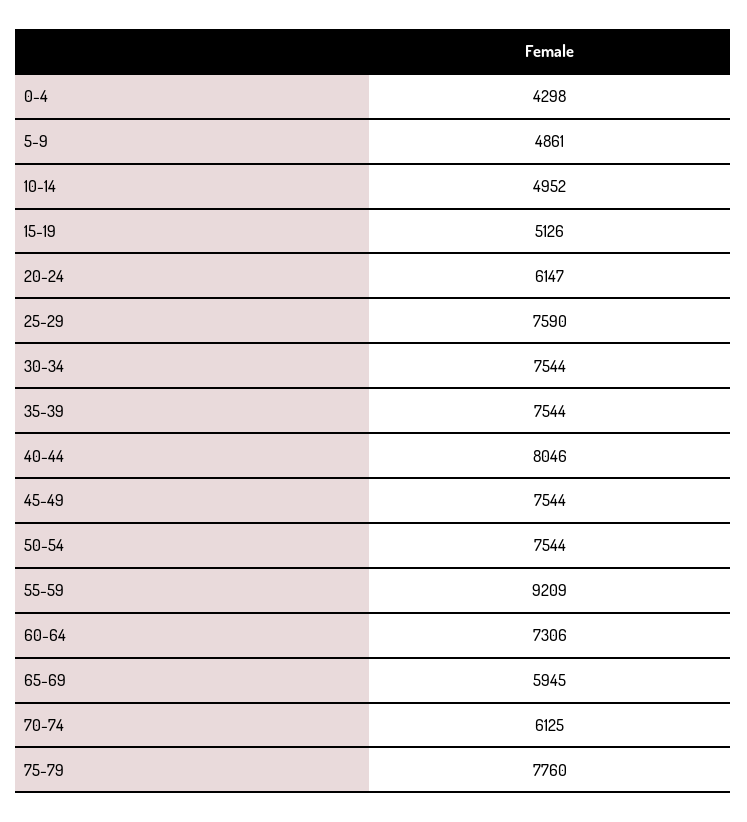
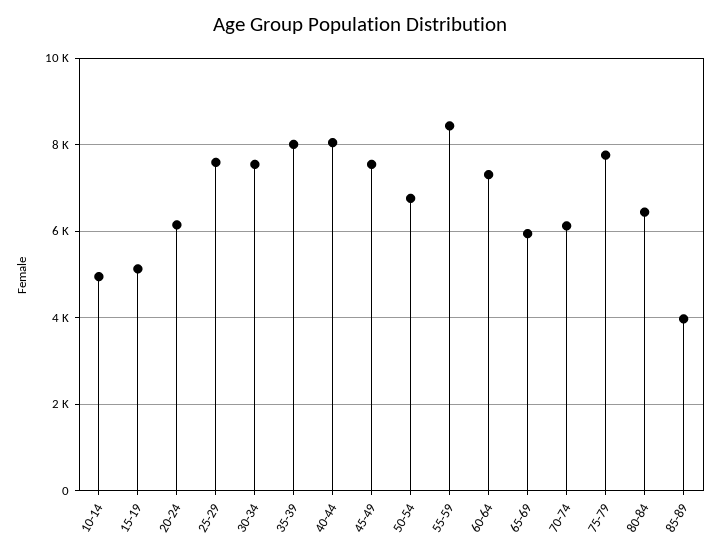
0-4: 4298 -> none
5-9: 4861 -> none
35-39: 7544 -> 8000
50-54: 7544 -> 6800
55-59: 9209 -> 8400
80-84: none -> 6400
85-89: none -> 4000

